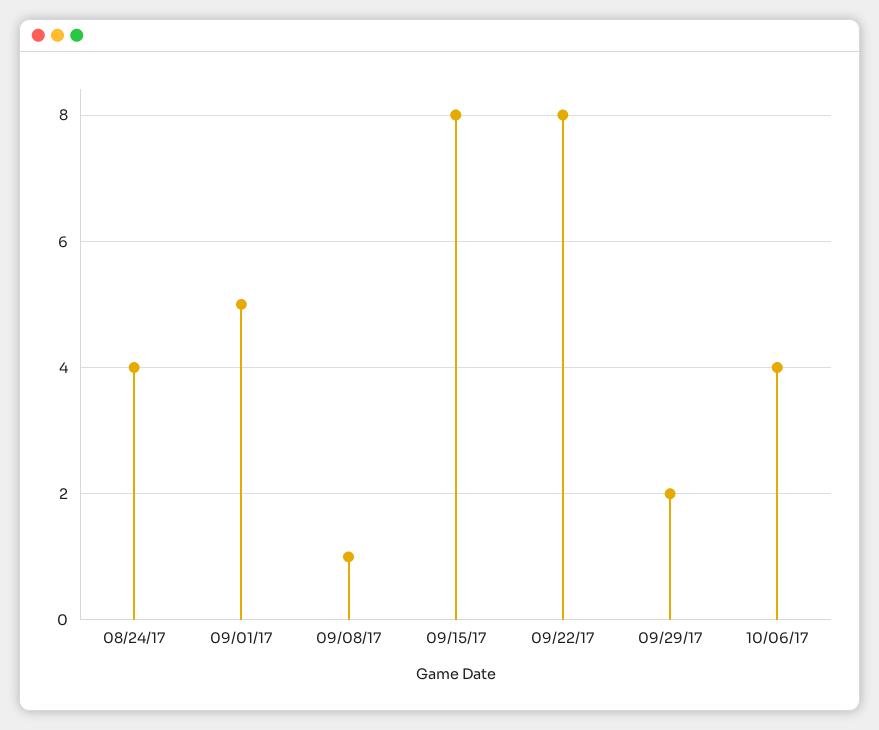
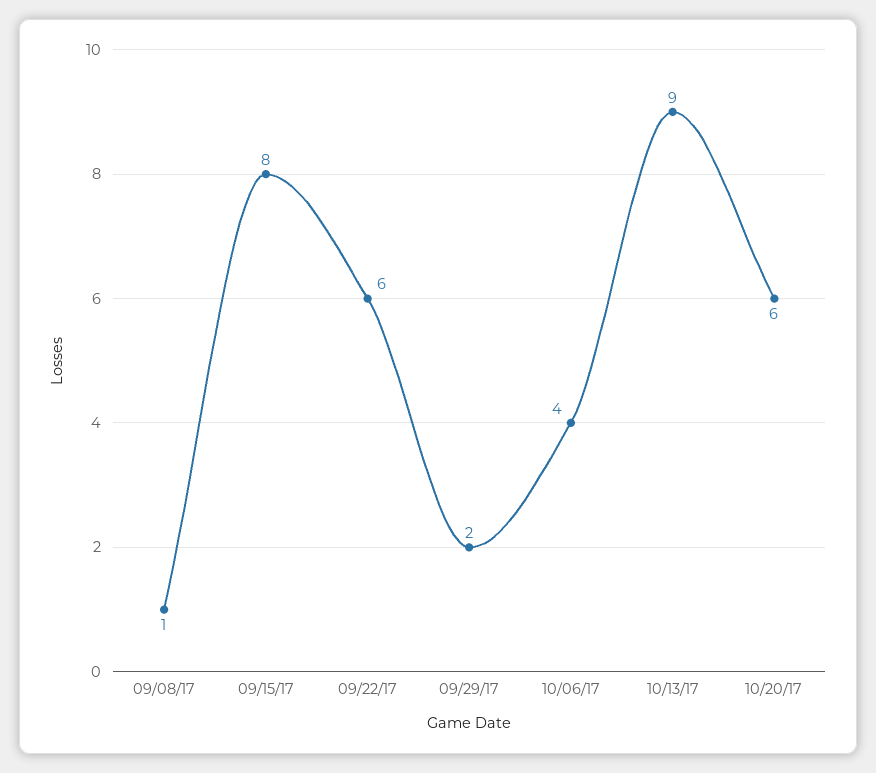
08/24/17: 4 -> none
09/01/17: 5 -> none
09/22/17: 8 -> 6
10/13/17: none -> 9
10/20/17: none -> 6

